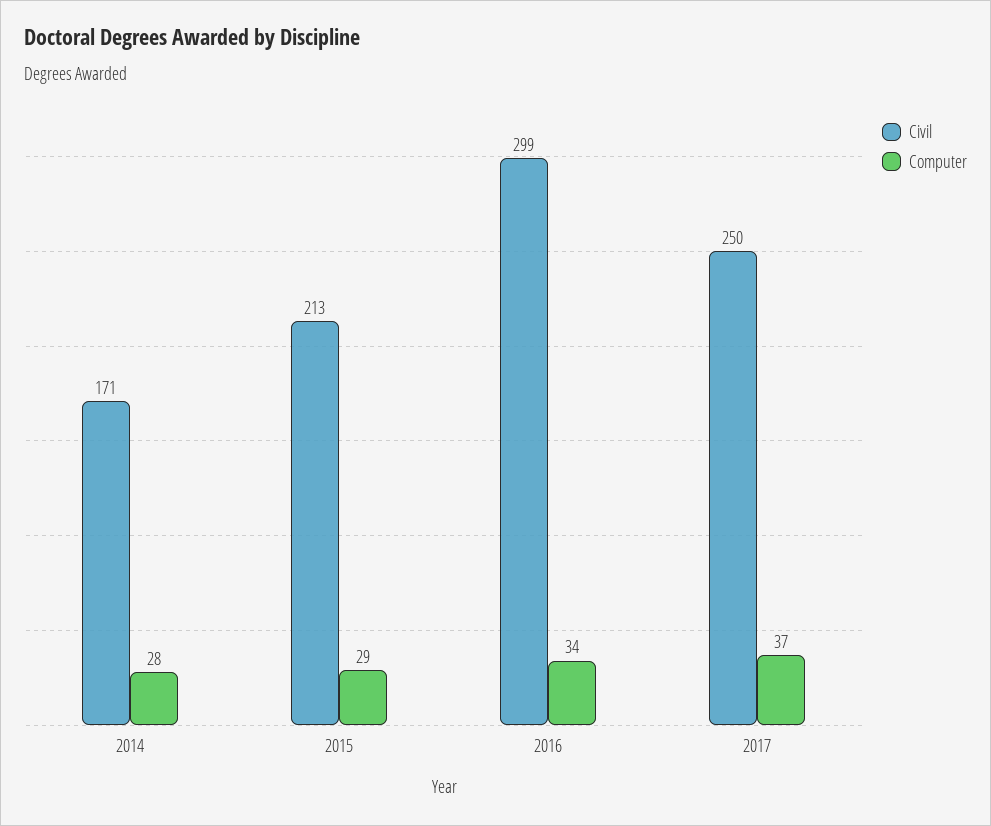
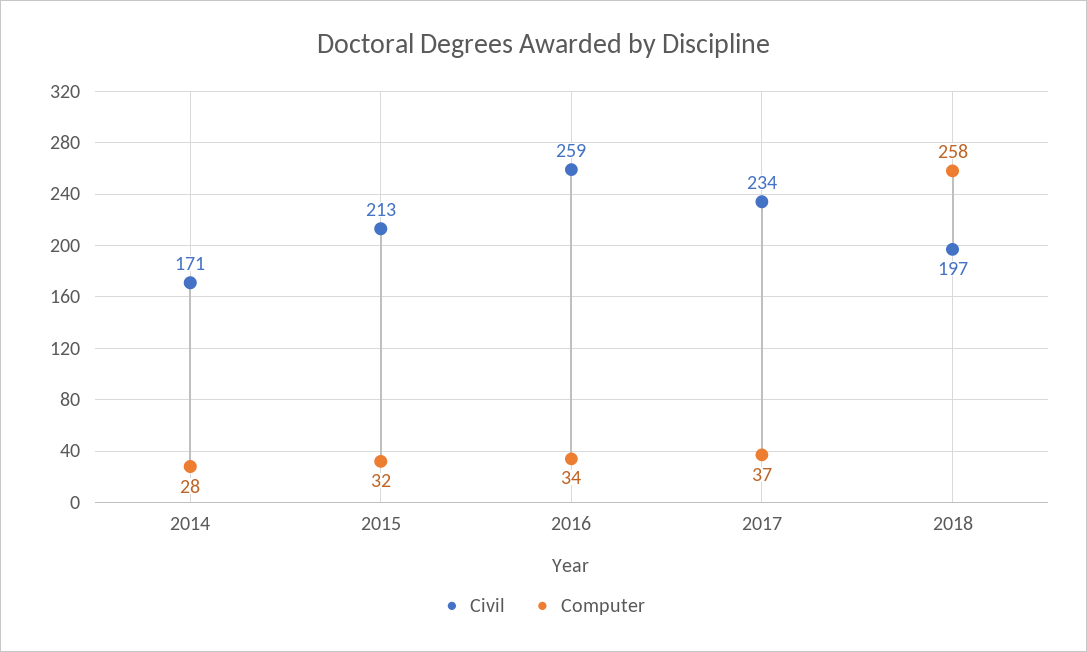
Computer, 2015: 29 -> 32
Civil, 2016: 299 -> 259
Civil, 2017: 250 -> 234
Civil, 2018: none -> 197
Computer, 2018: none -> 258

